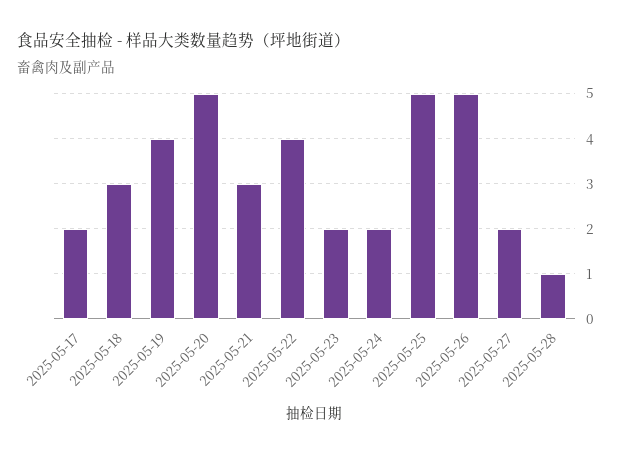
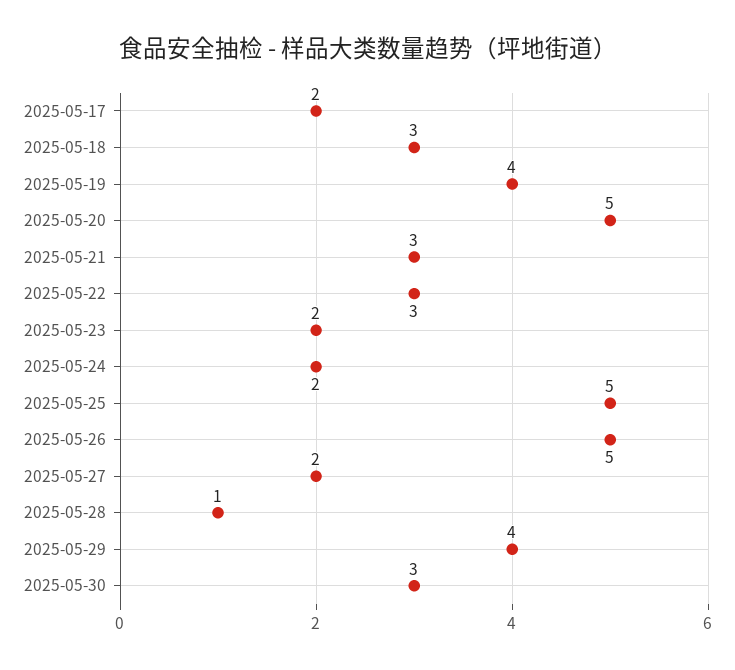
2025-05-22: 4 -> 3
2025-05-29: none -> 4
2025-05-30: none -> 3

